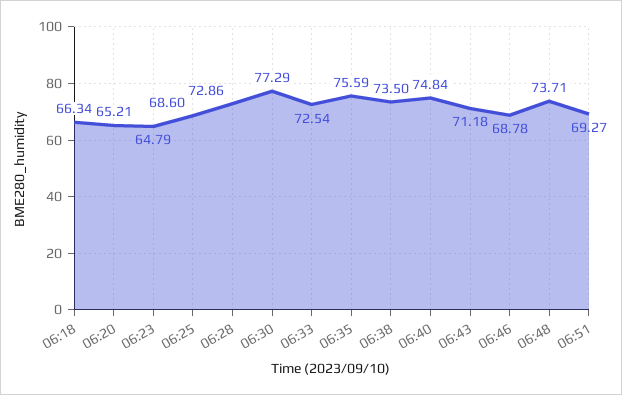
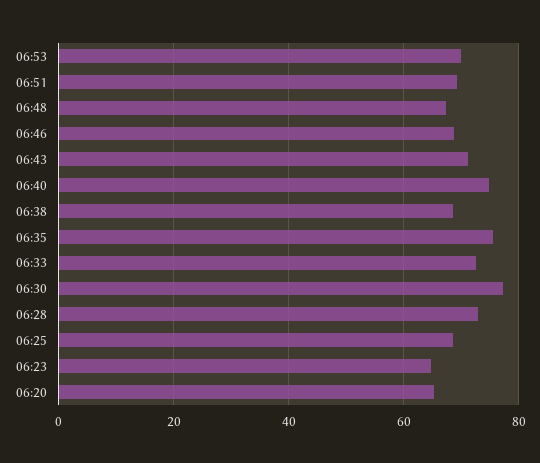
06:18: 66.34 -> none
06:38: 73.5 -> 68
06:48: 73.71 -> 68
06:53: none -> 70

